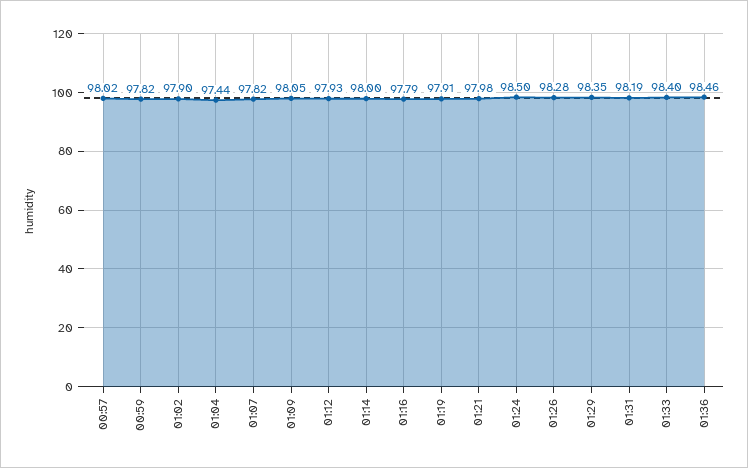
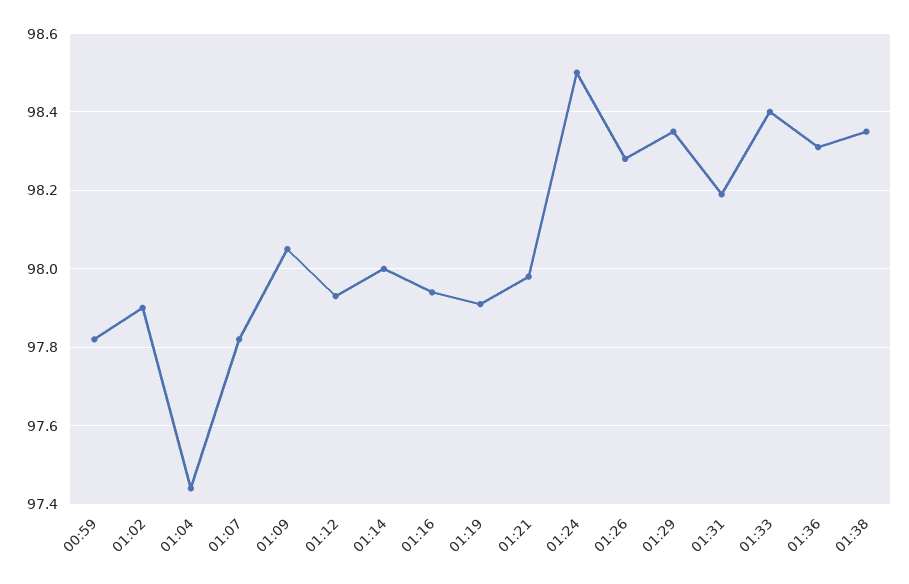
00:57: 98.02 -> none
01:16: 97.79 -> 97.95
01:36: 98.46 -> 98.3
01:38: none -> 98.35

